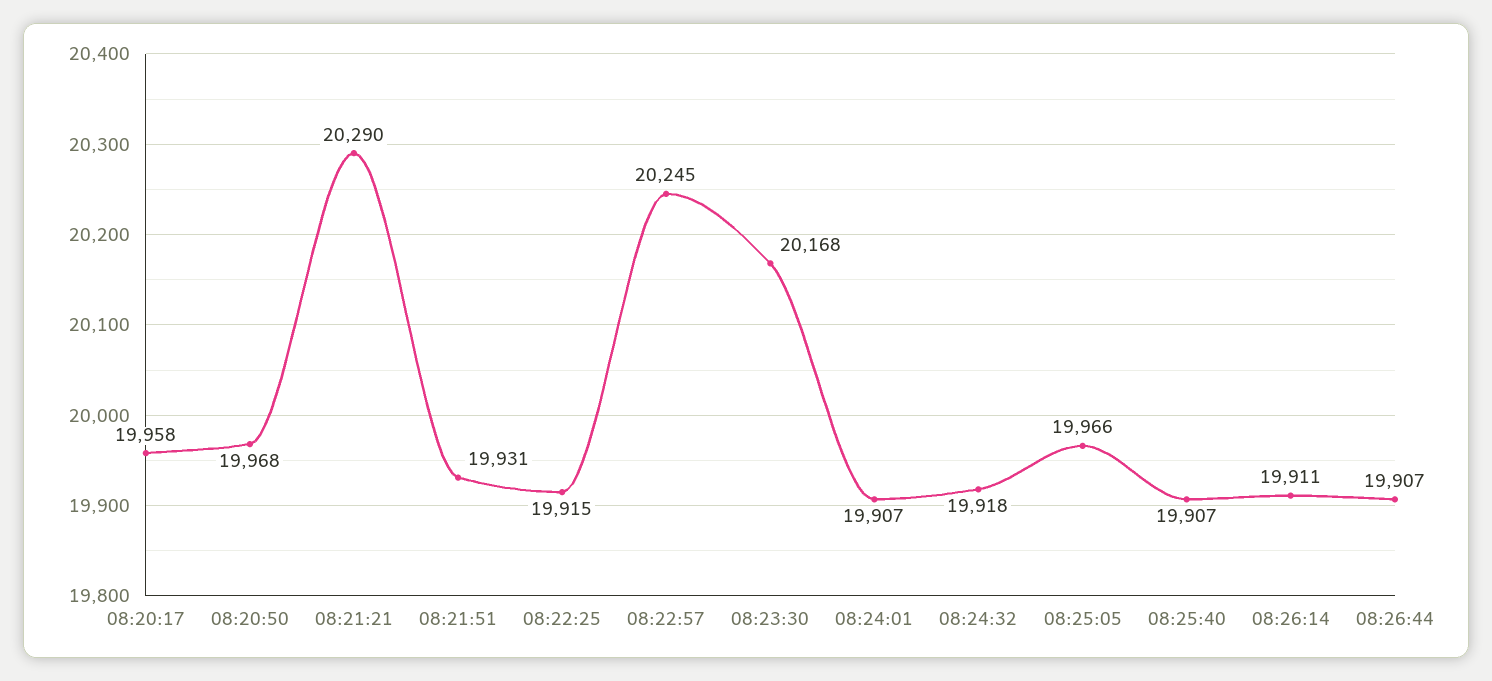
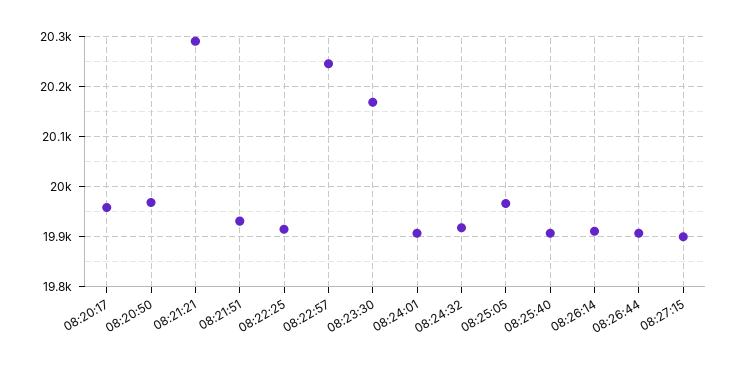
08:27:15: none -> 19900

